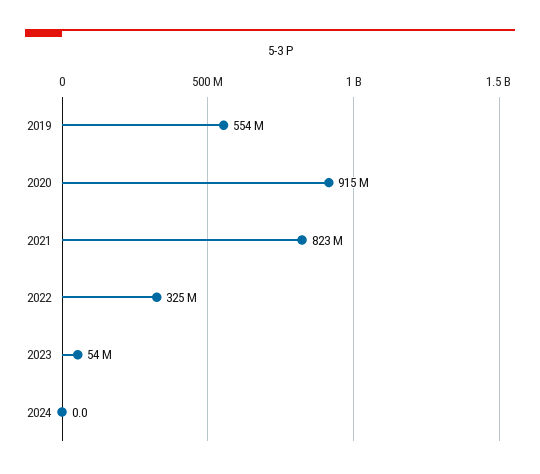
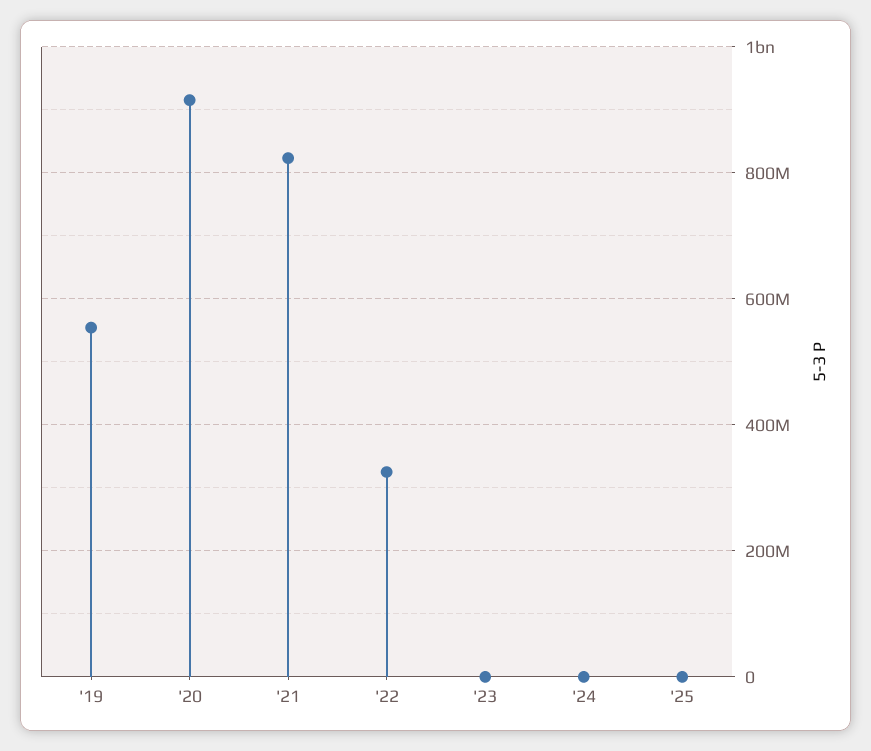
2023: 54000000 -> 0
'25: none -> 0

